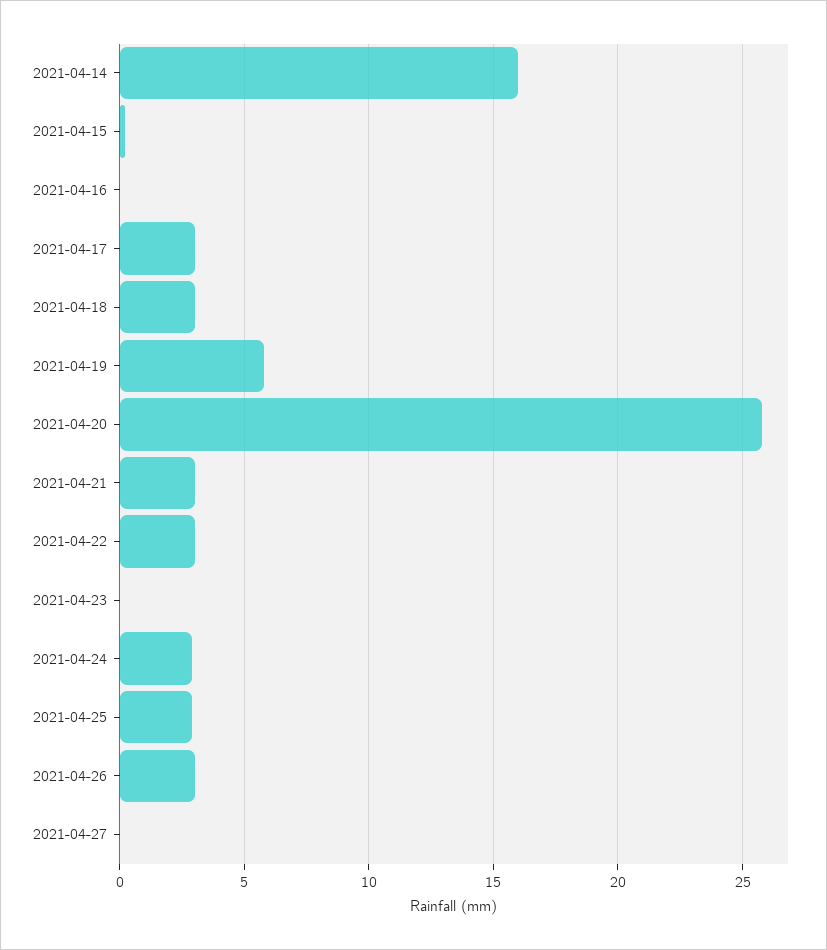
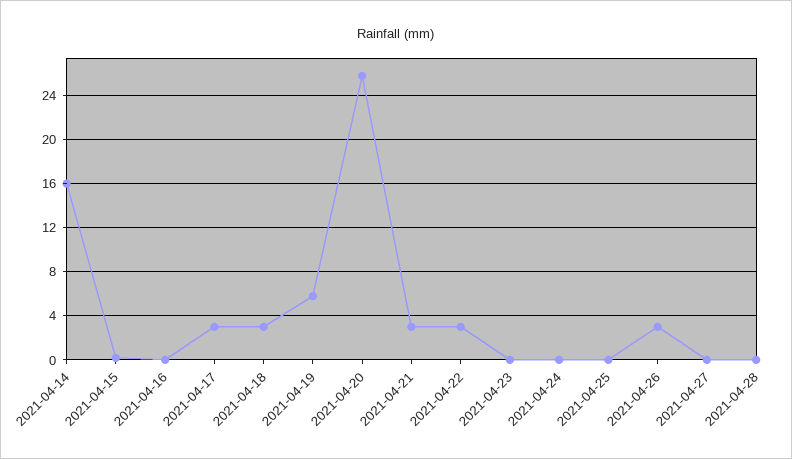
2021-04-24: 3 -> 0
2021-04-25: 3 -> 0
2021-04-28: none -> 0

